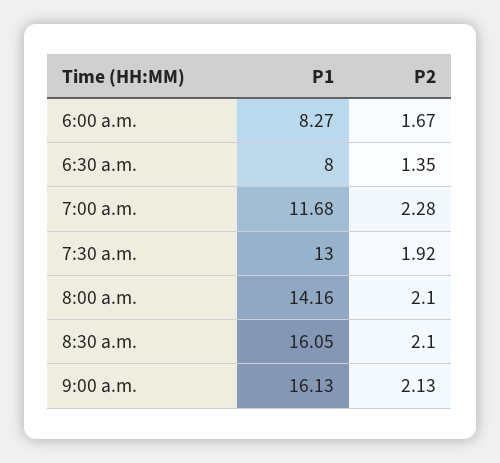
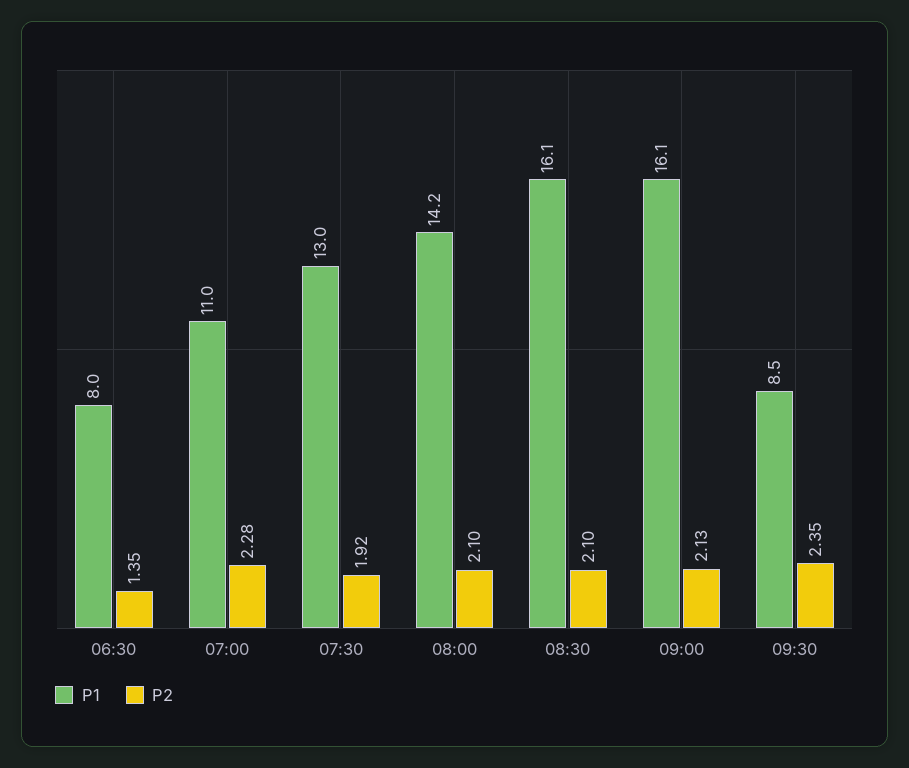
P1, 6:00 a.m.: 8.27 -> none
P2, 6:00 a.m.: 1.67 -> none
P1, 7:00 a.m.: 11.68 -> 11
P1, 09:30: none -> 8.5
P2, 09:30: none -> 2.35

